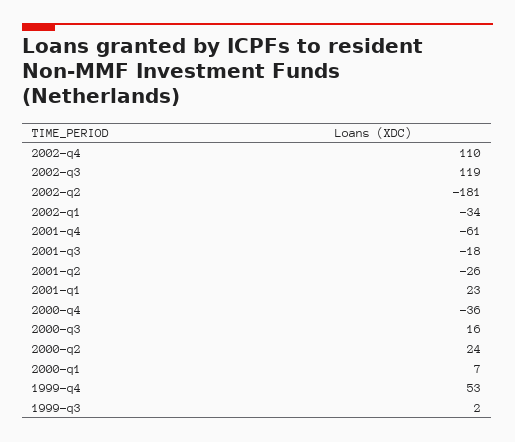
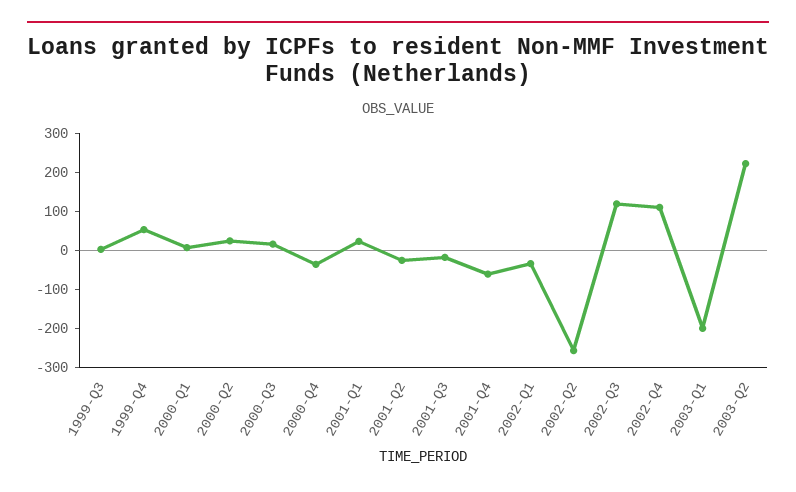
2002-q2: -181 -> -250
2003-Q1: none -> -200
2003-Q2: none -> 225

